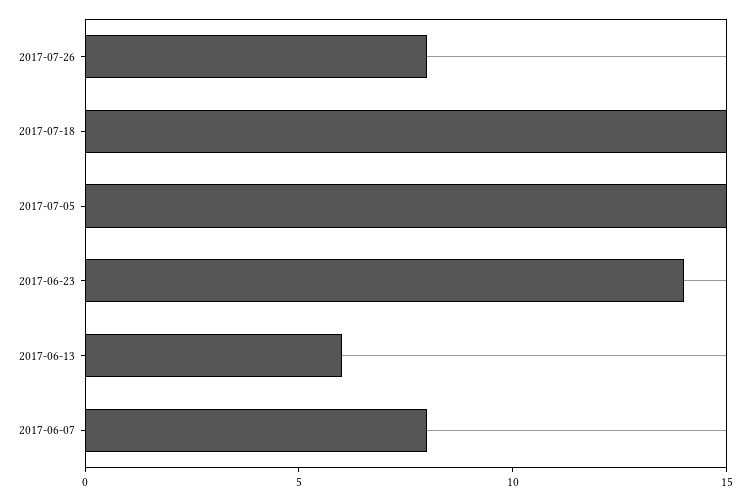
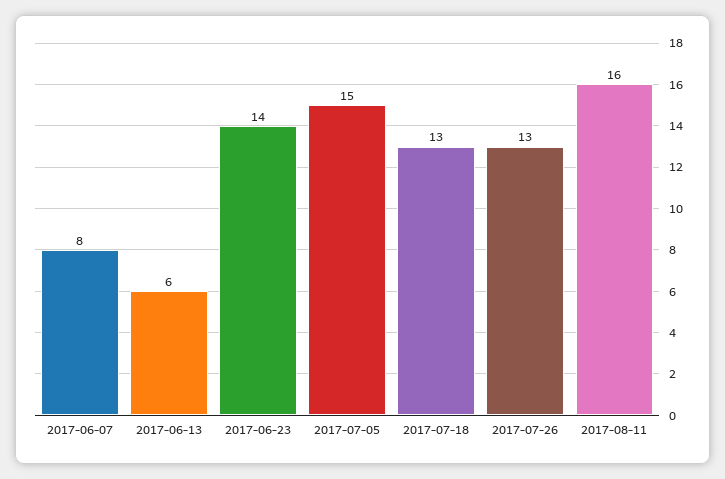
2017-07-26: 8 -> 13
2017-07-18: 15 -> 13
2017-08-11: none -> 16

